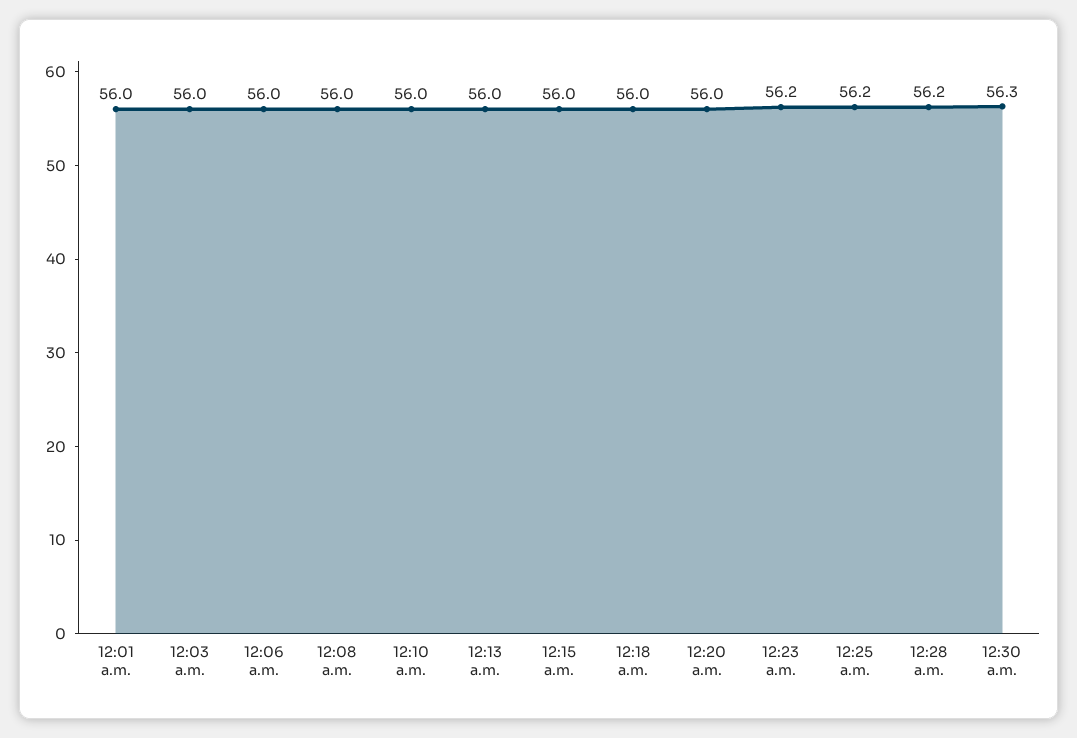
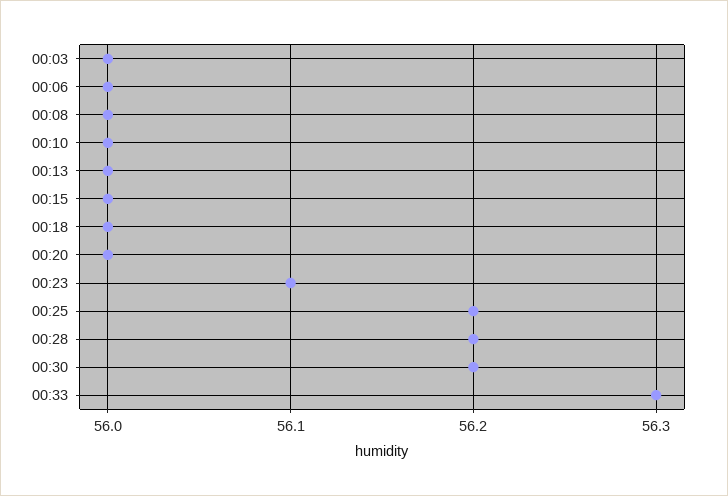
12:01 a.m.: 56 -> none
12:23 a.m.: 56.2 -> 56.1
12:30 a.m.: 56.3 -> 56.2
00:33: none -> 56.3

